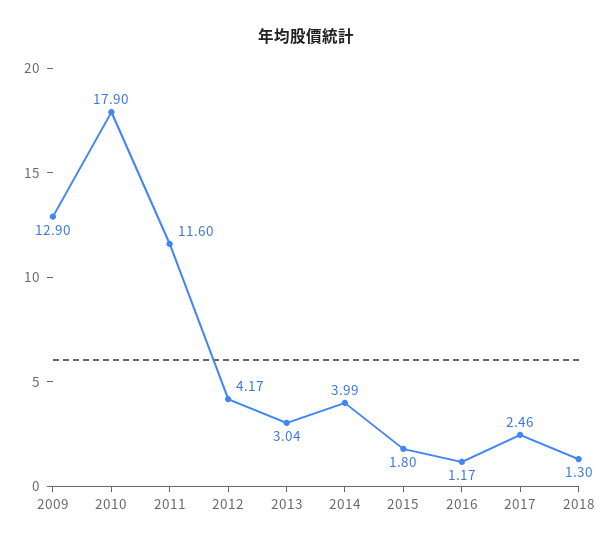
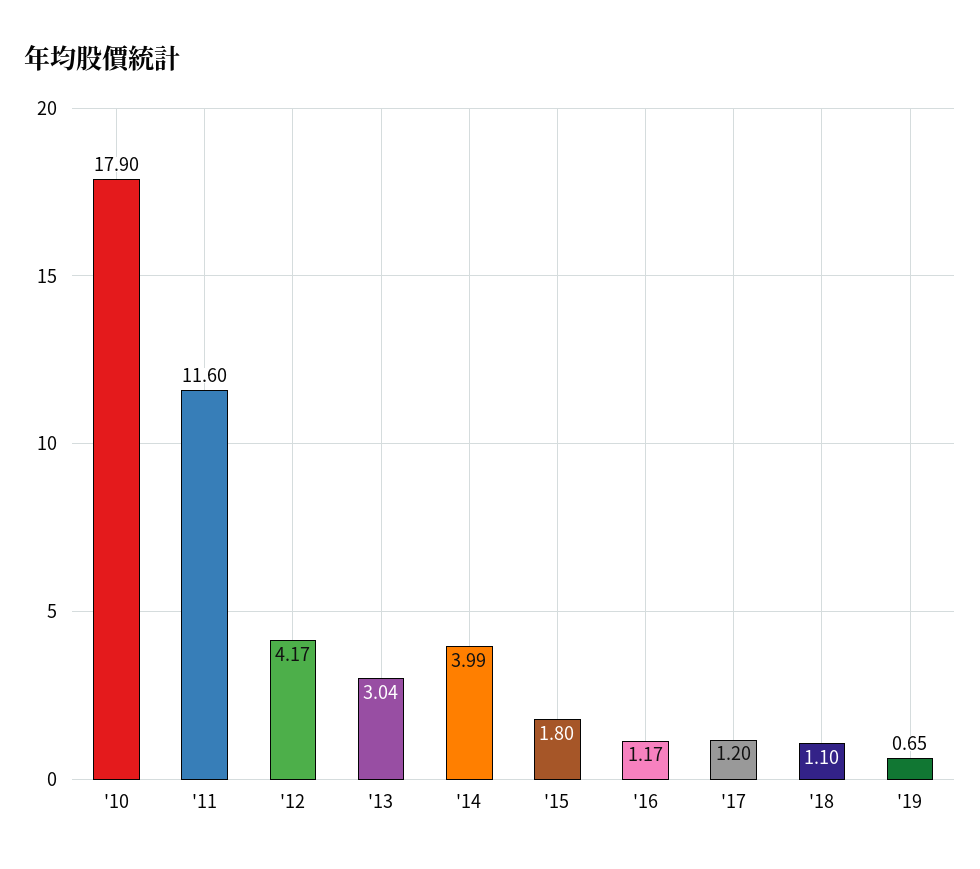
2009: 12.9 -> none
2017: 2.46 -> 1.2
2018: 1.3 -> 1.1
'19: none -> 0.65

